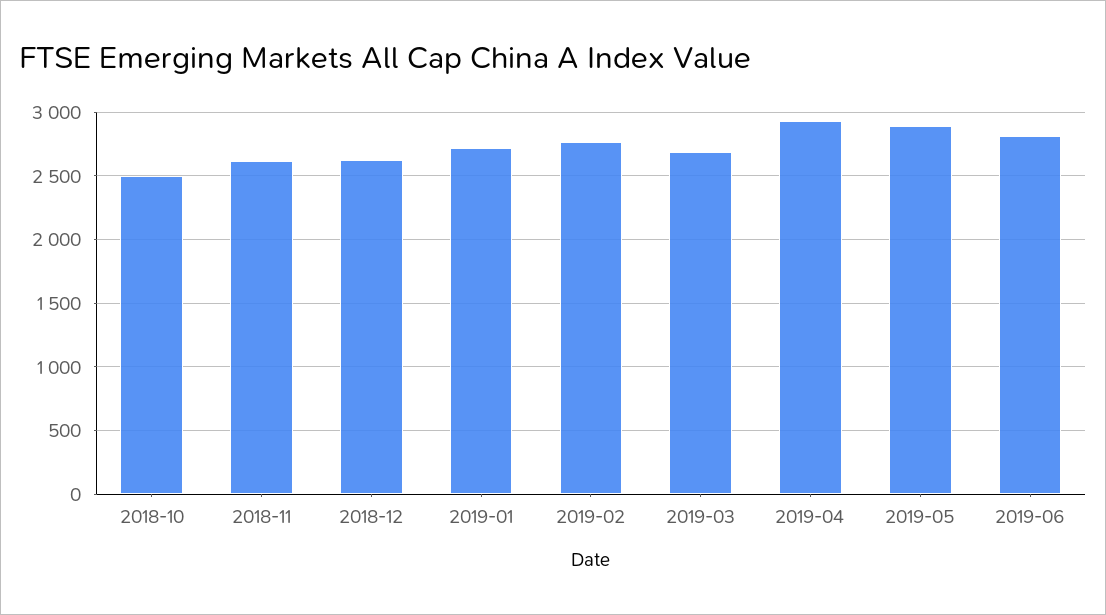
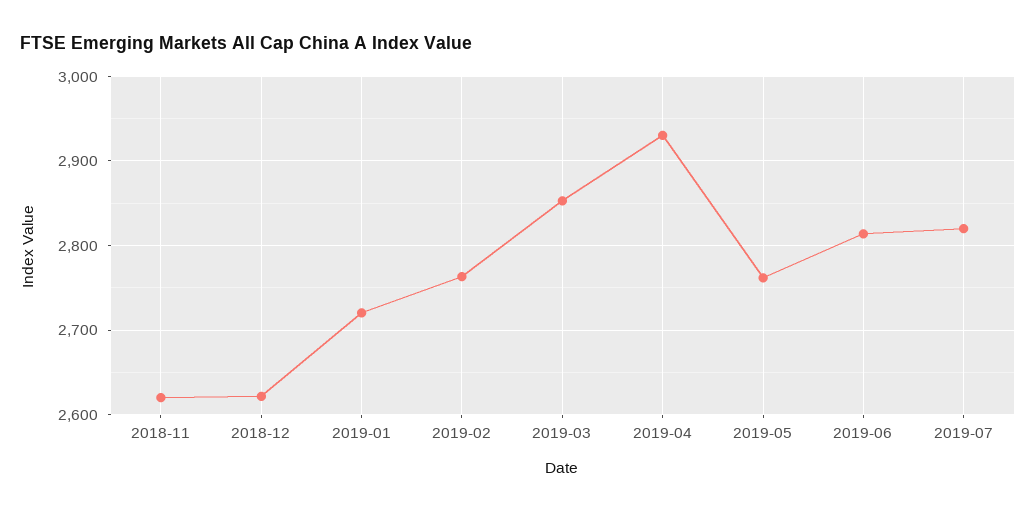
2018-10: 2500 -> none
2019-03: 2700 -> 2850
2019-05: 2900 -> 2760
2019-07: none -> 2820

